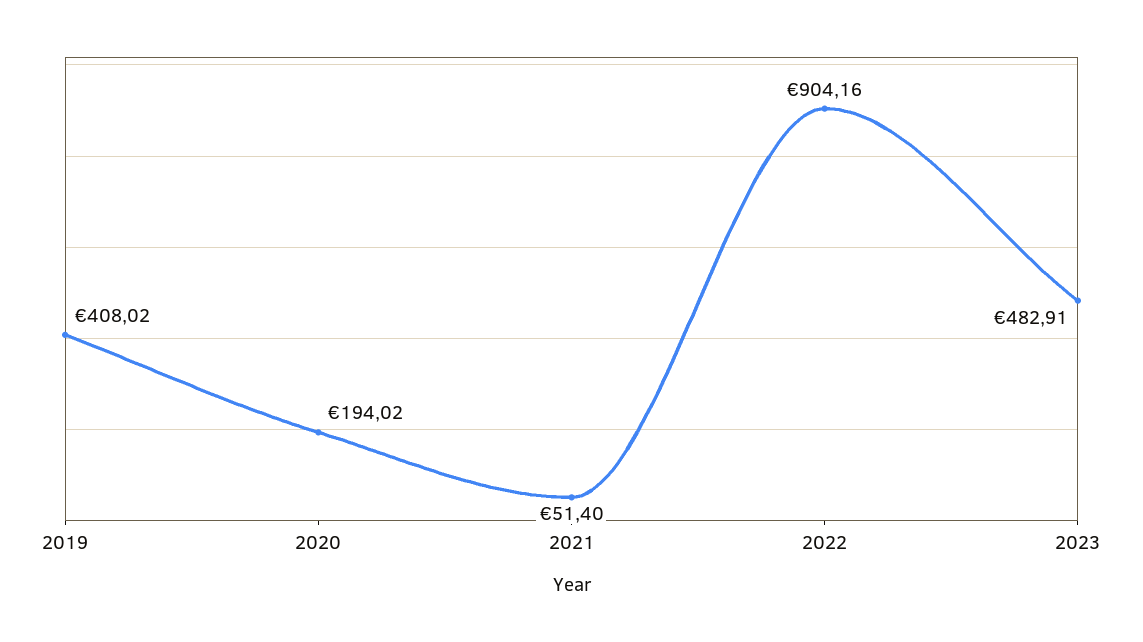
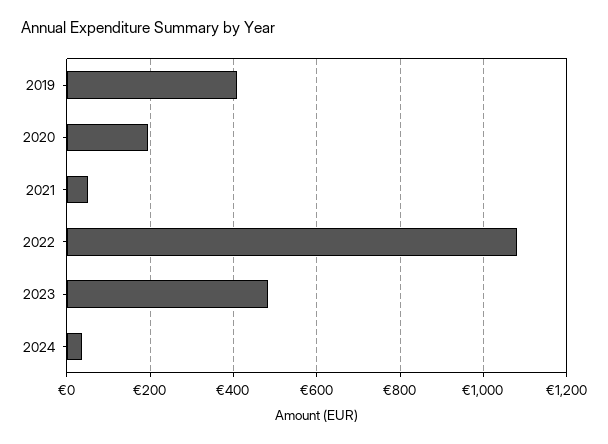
2022: 904.16 -> 1080
2024: none -> 40

